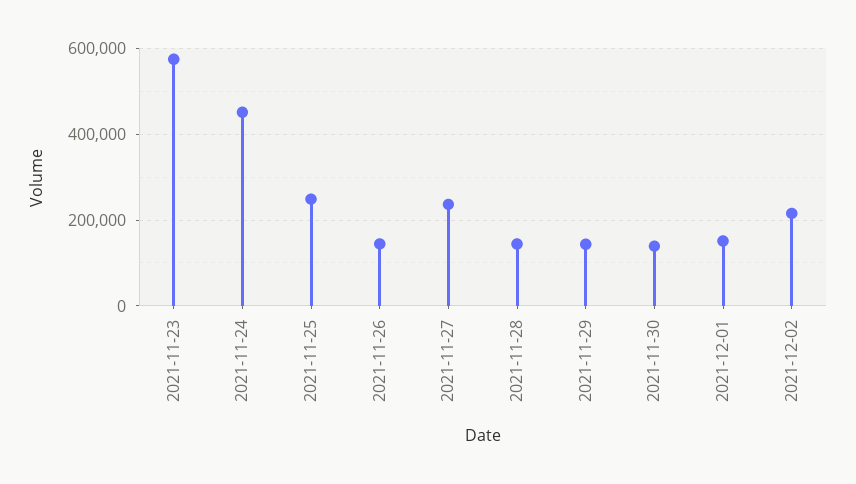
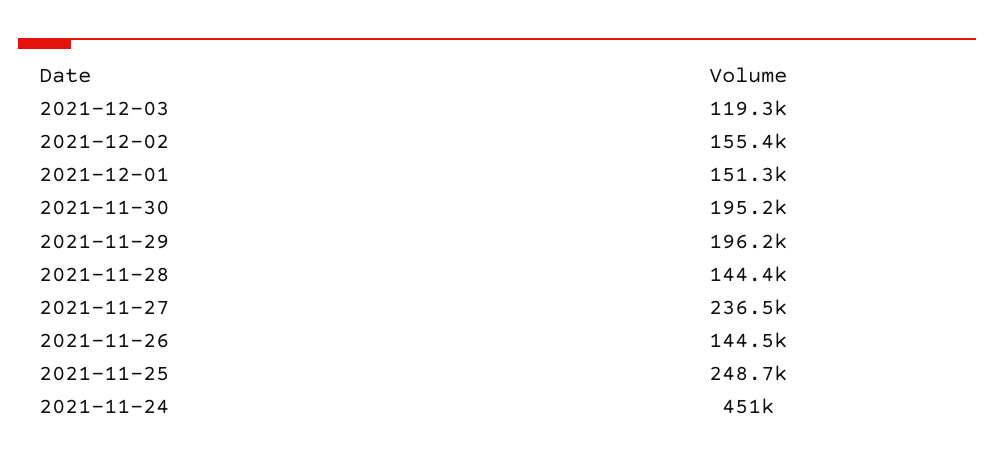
2021-11-23: 580000 -> none
2021-11-29: 140000 -> 196200
2021-11-30: 140000 -> 195200
2021-12-02: 220000 -> 155400
2021-12-03: none -> 119300

